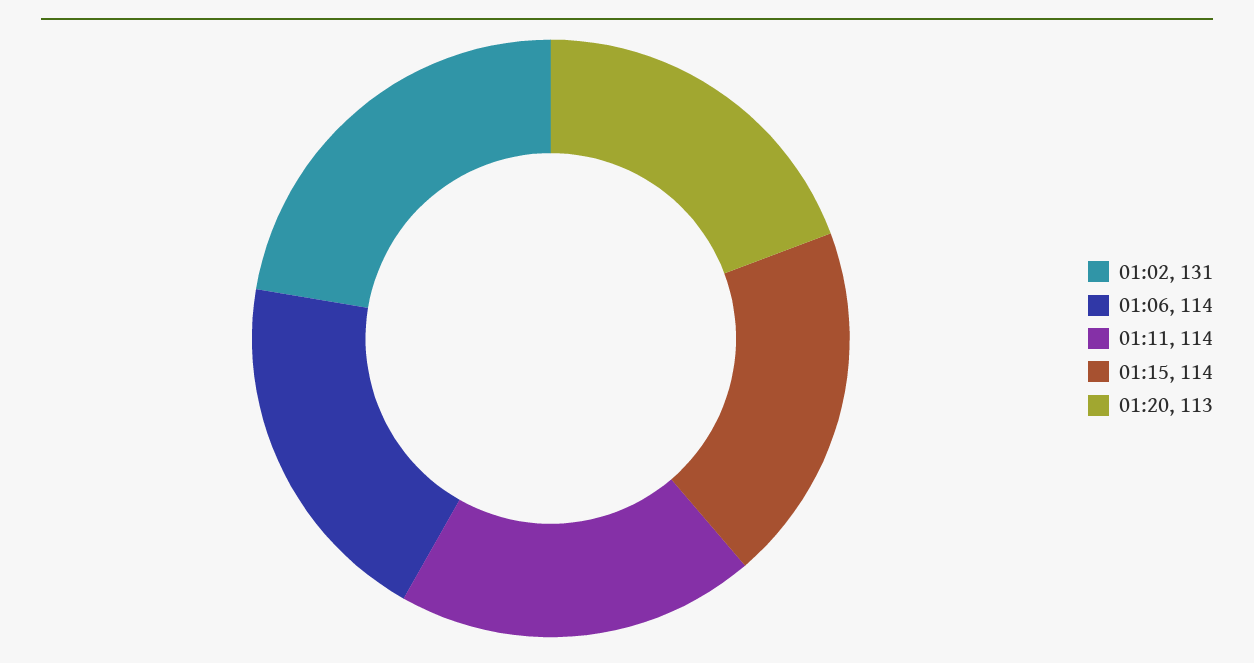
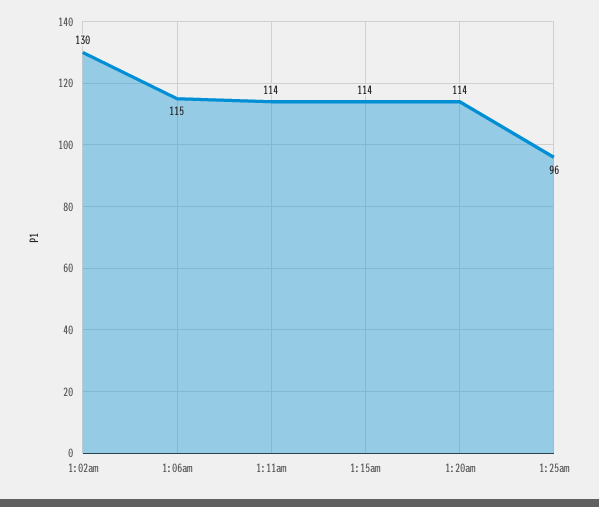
01:02: 131 -> 130
01:06: 114 -> 115
01:20: 113 -> 114
1:25am: none -> 96

